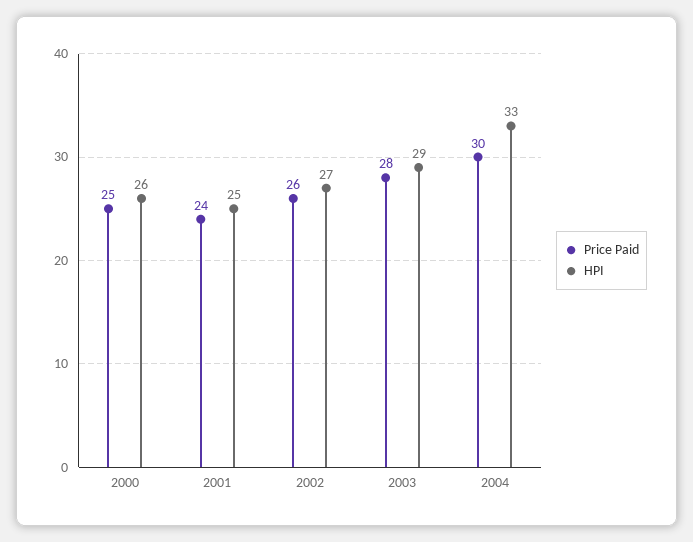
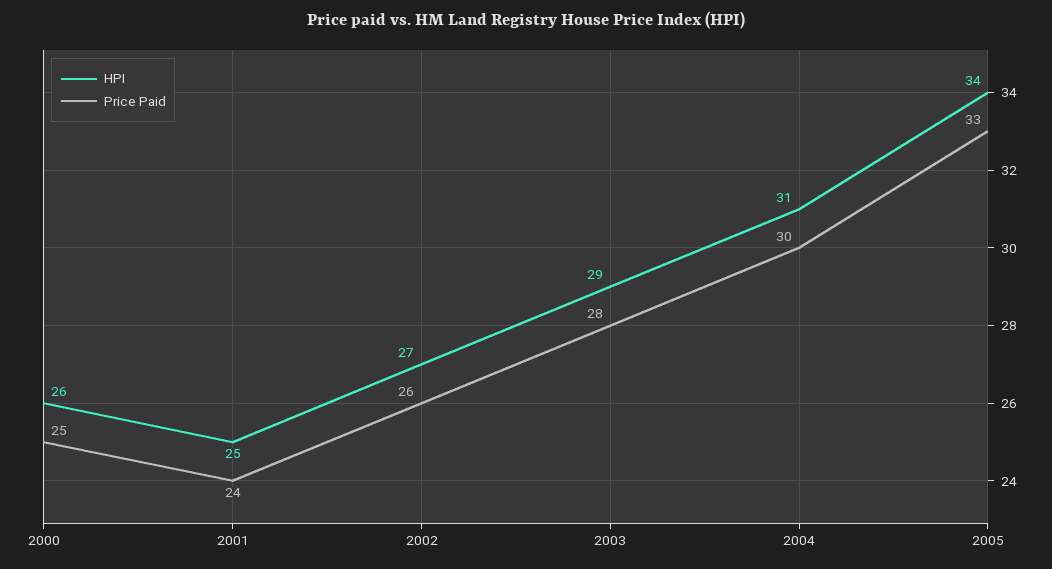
HPI, 2004: 33 -> 31
HPI, 2005: none -> 34
Price Paid, 2005: none -> 33

